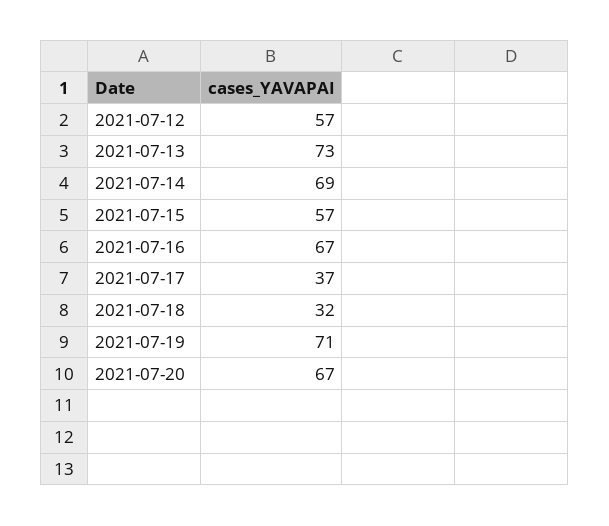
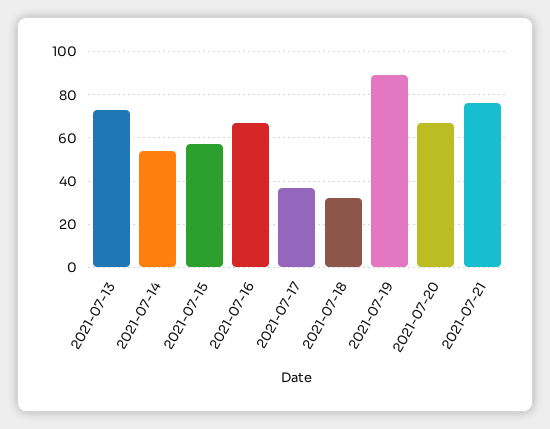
2021-07-12: 57 -> none
2021-07-14: 69 -> 55
2021-07-19: 71 -> 90
2021-07-21: none -> 75

